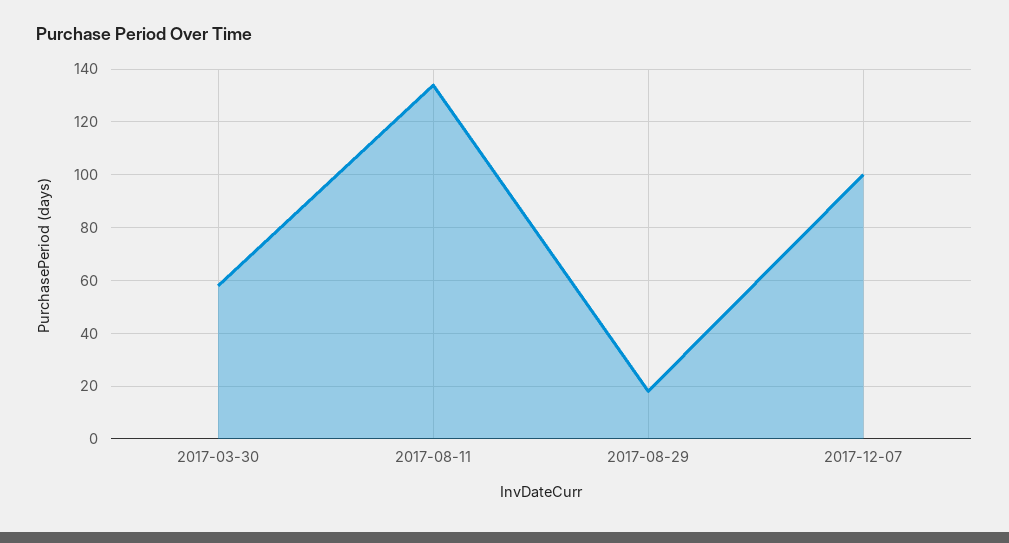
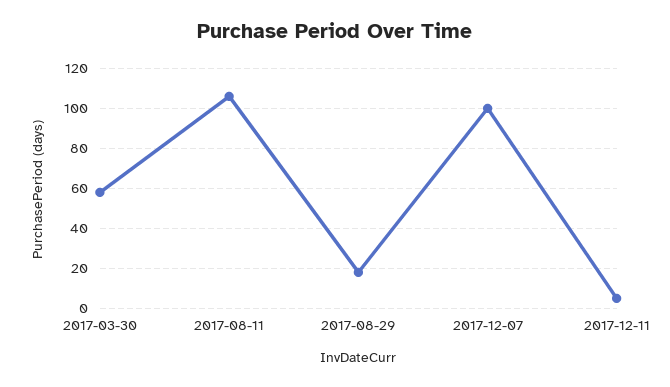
2017-08-11: 135 -> 105
2017-12-11: none -> 5

